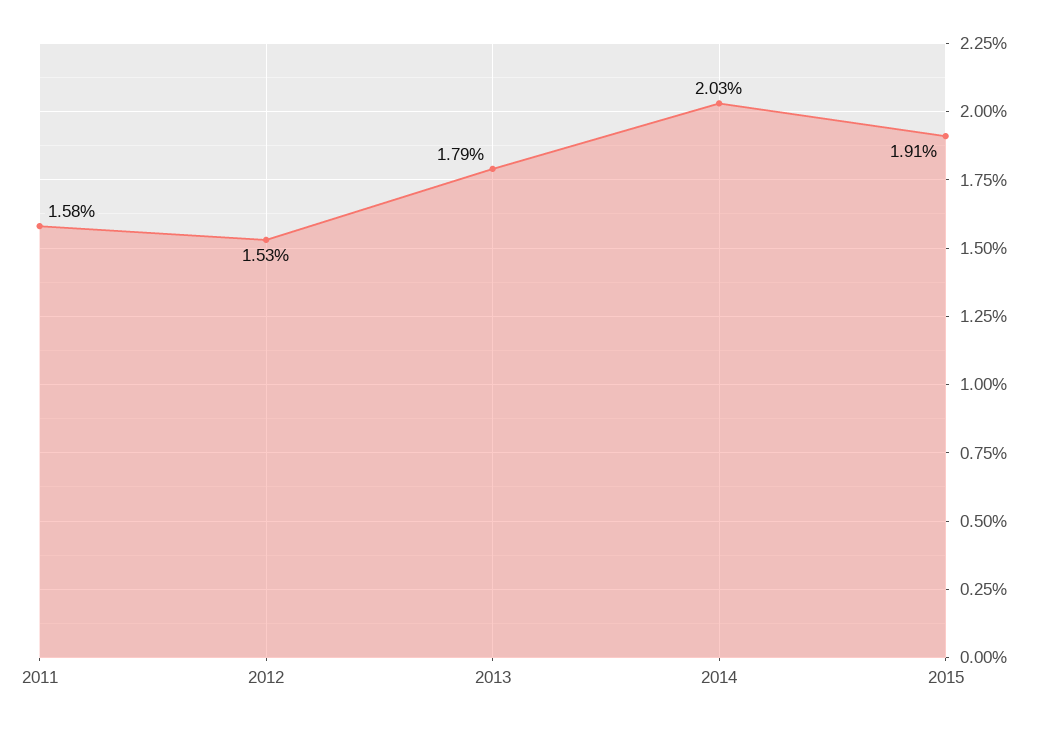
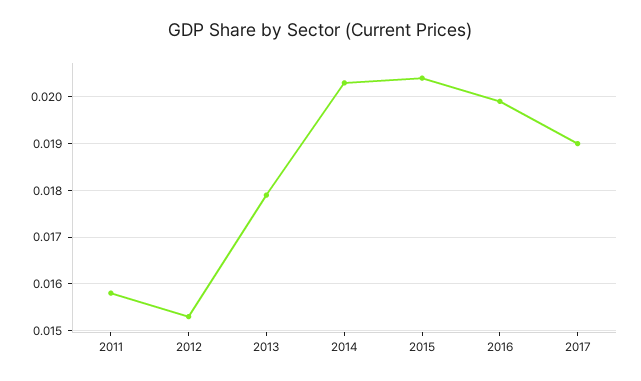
2015: 0.0191 -> 0.0205
2016: none -> 0.02
2017: none -> 0.019

